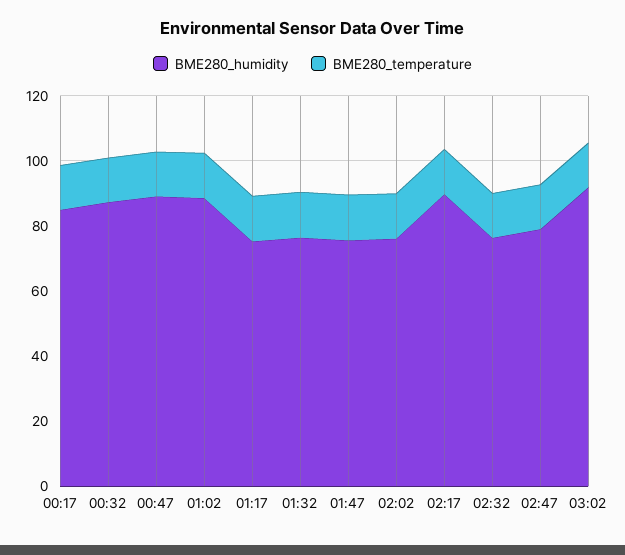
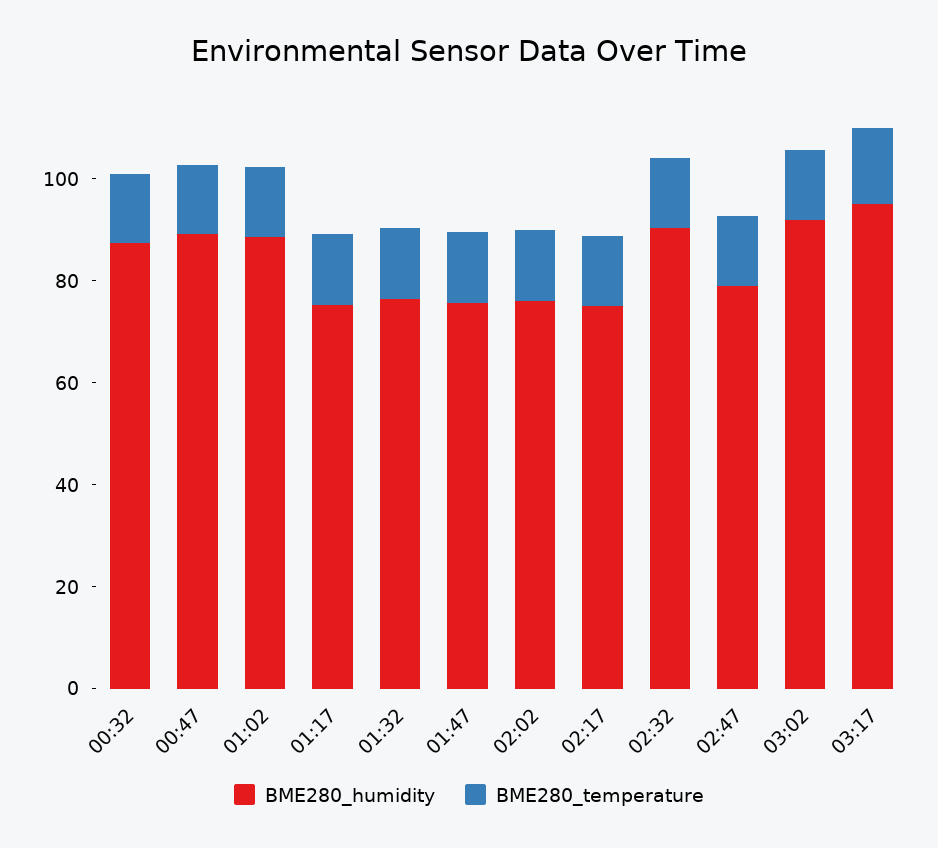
BME280_humidity, 00:17: 85 -> none
BME280_temperature, 00:17: 15 -> none
BME280_humidity, 02:17: 90 -> 75
BME280_humidity, 02:32: 75 -> 90
BME280_humidity, 03:17: none -> 95
BME280_temperature, 03:17: none -> 15

